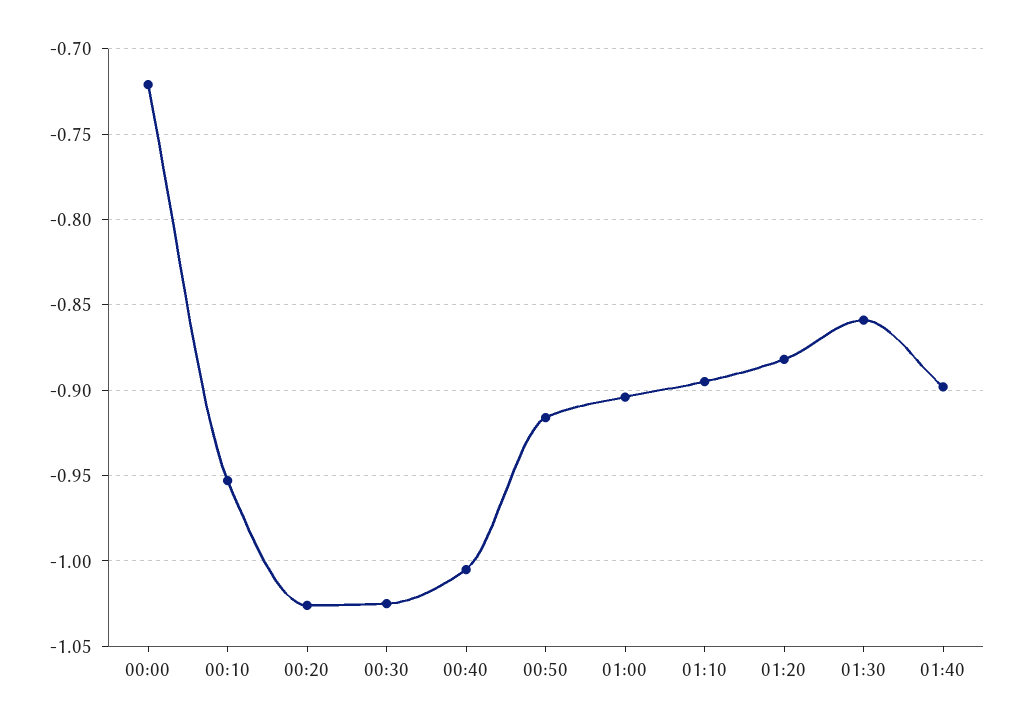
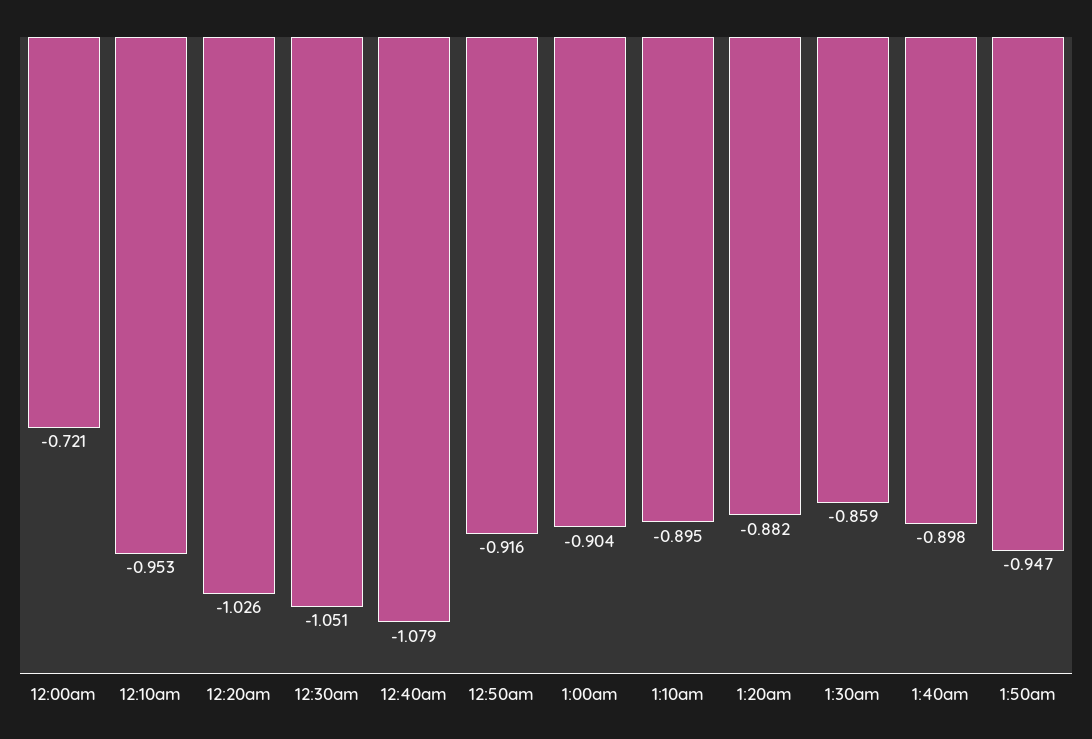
00:30: -1.025 -> -1.051
00:40: -1.005 -> -1.079
1:50am: none -> -0.947

